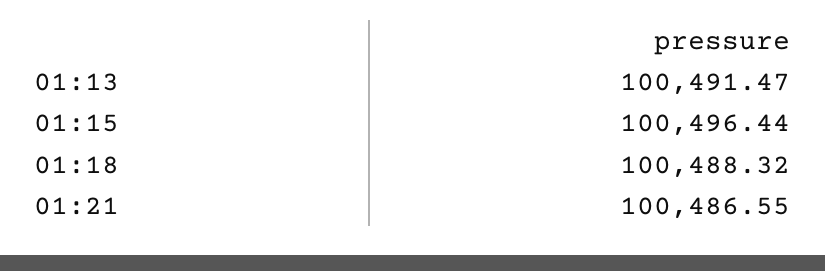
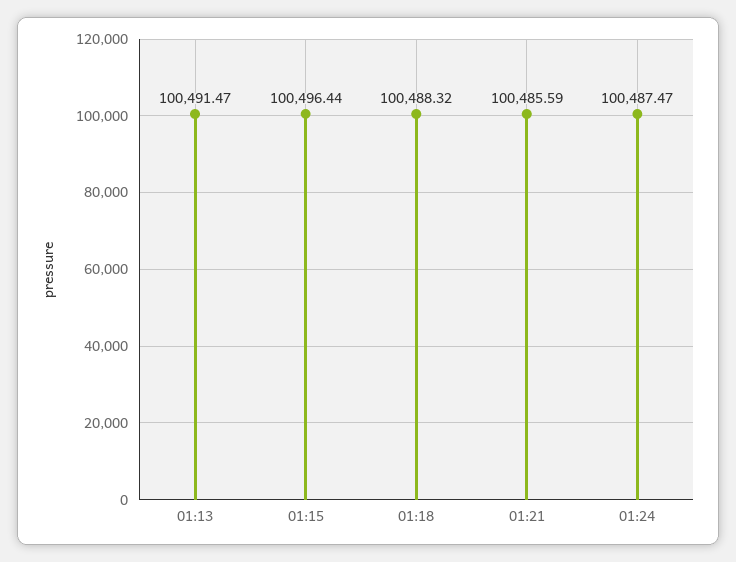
01:21: 100486.55 -> 100485.59
01:24: none -> 100487.47

